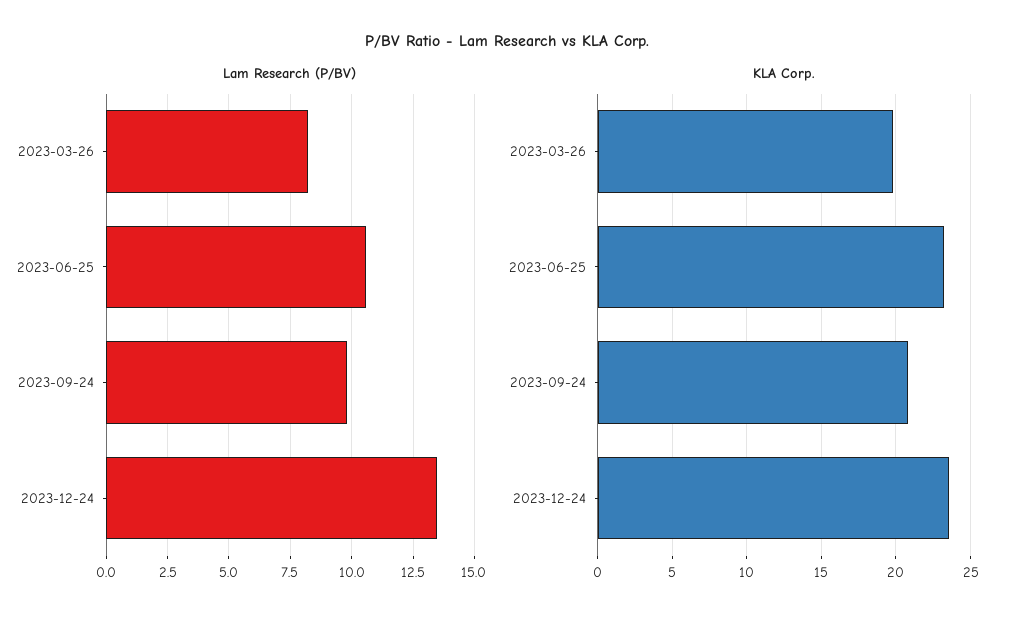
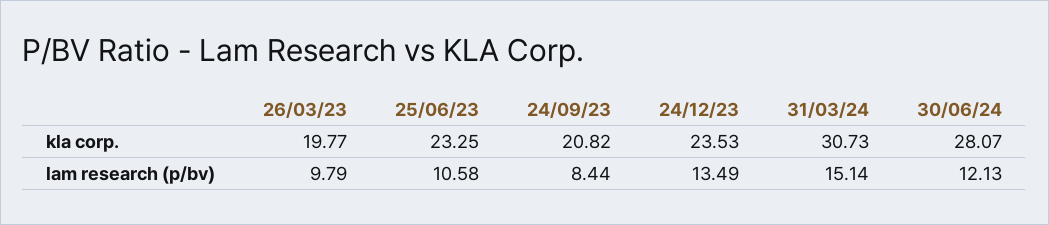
Lam Research (P/BV), 2023-03-26: 8.25 -> 9.79
Lam Research (P/BV), 2023-09-24: 9.75 -> 8.44
KLA Corp., 31/03/24: none -> 30.73
KLA Corp., 30/06/24: none -> 28.07
Lam Research (P/BV), 31/03/24: none -> 15.14
Lam Research (P/BV), 30/06/24: none -> 12.13

